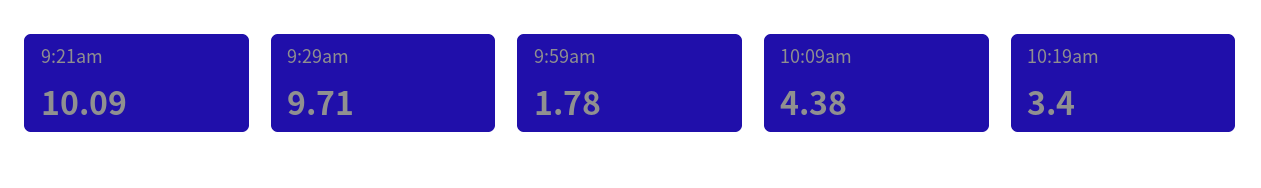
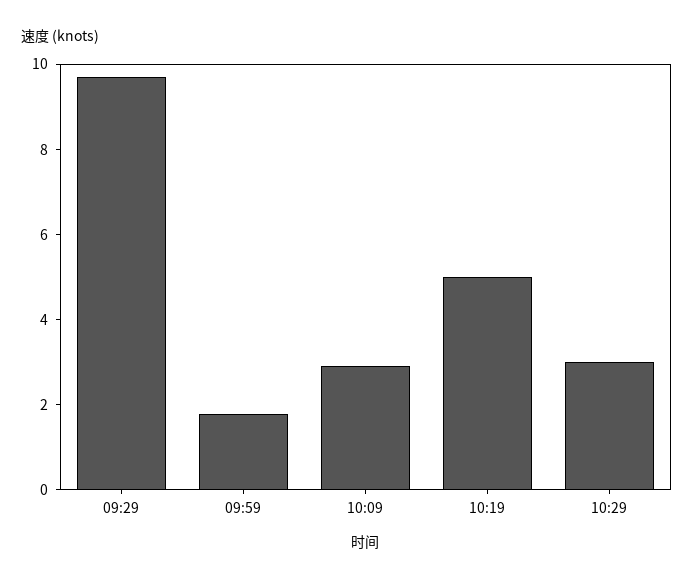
9:21am: 10.09 -> none
10:09am: 4.38 -> 3
10:19am: 3.4 -> 5
10:29: none -> 3

